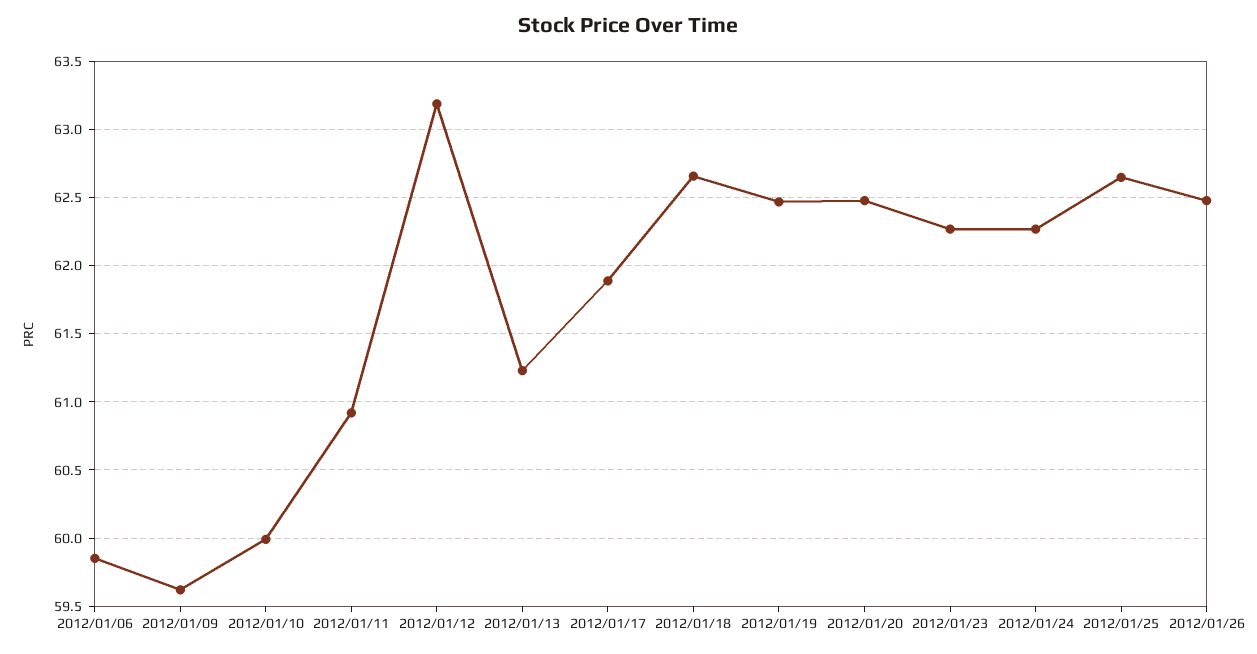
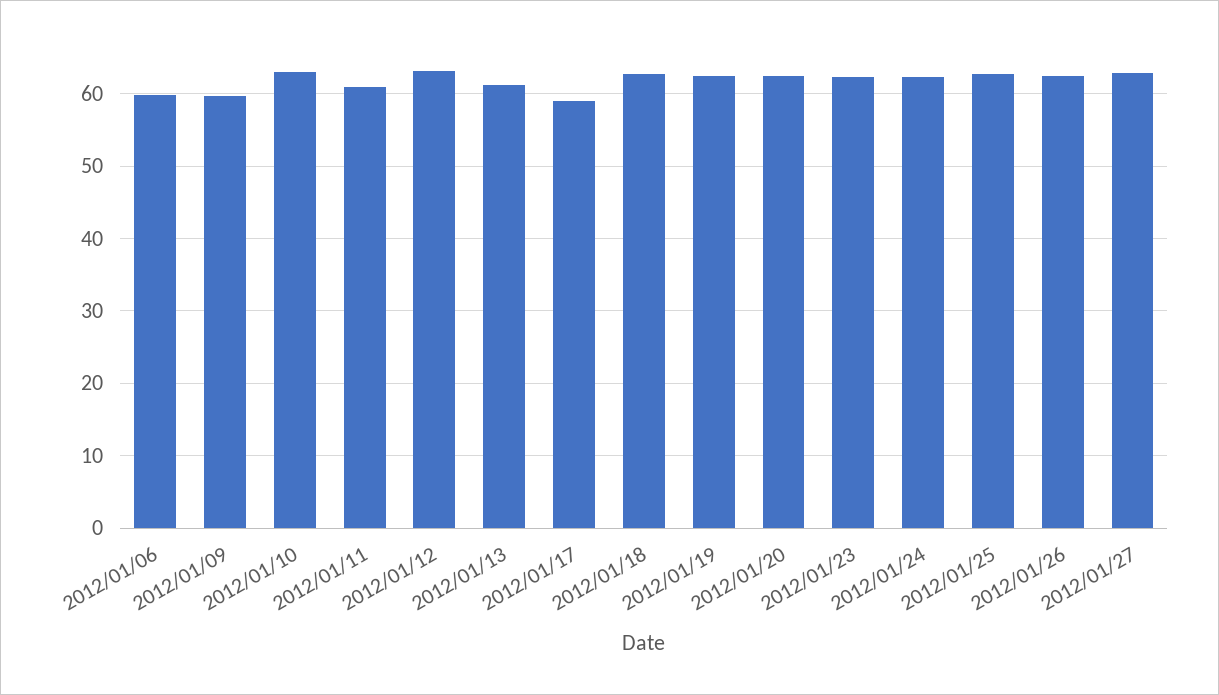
2012/01/10: 60 -> 63
2012/01/17: 61.9 -> 59
2012/01/27: none -> 63

